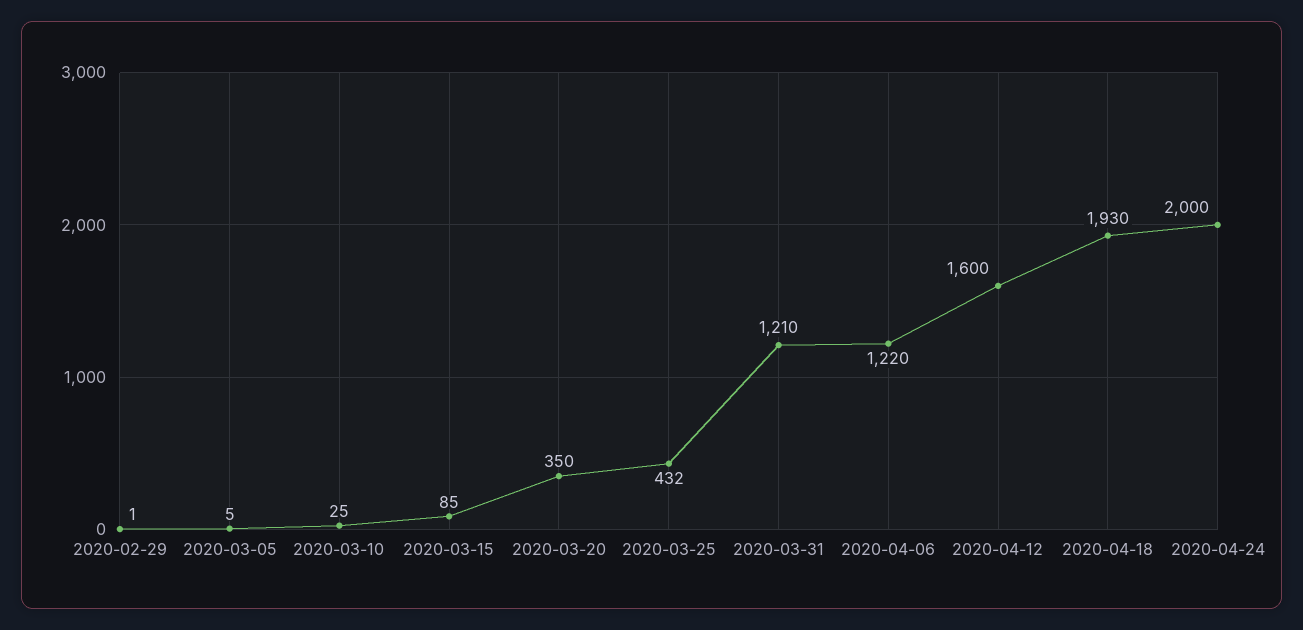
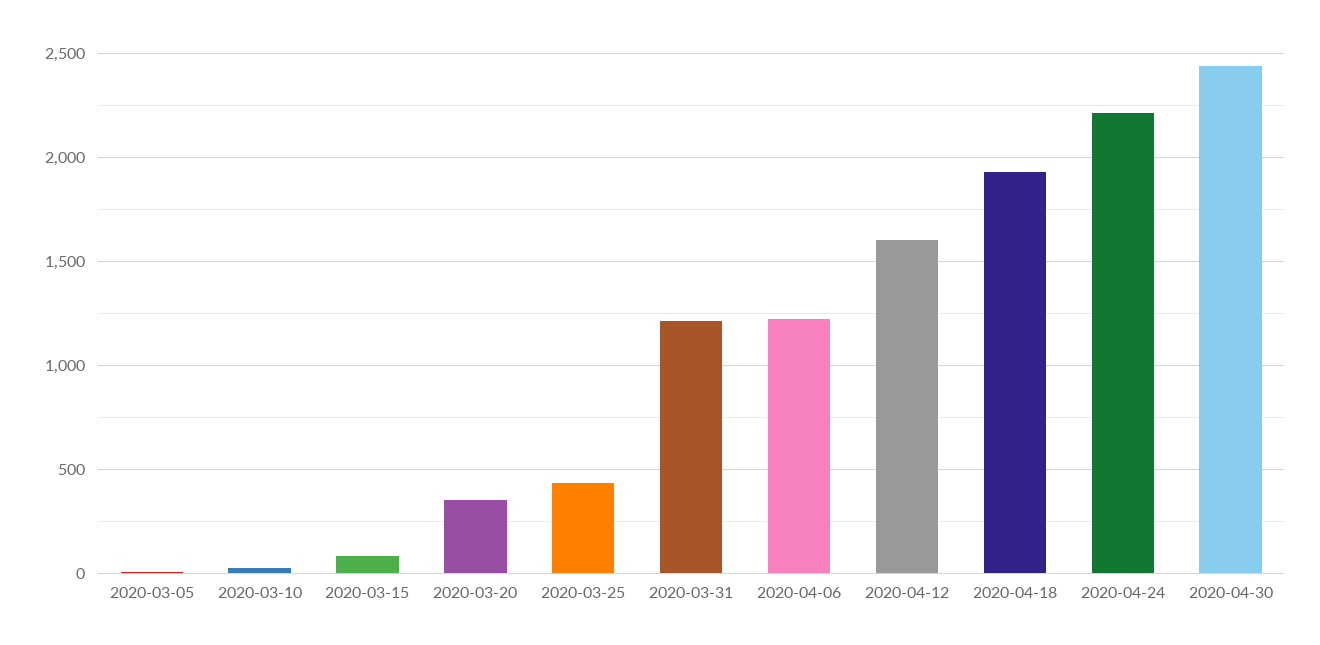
2020-02-29: 1 -> none
2020-04-24: 2000 -> 2200
2020-04-30: none -> 2450

